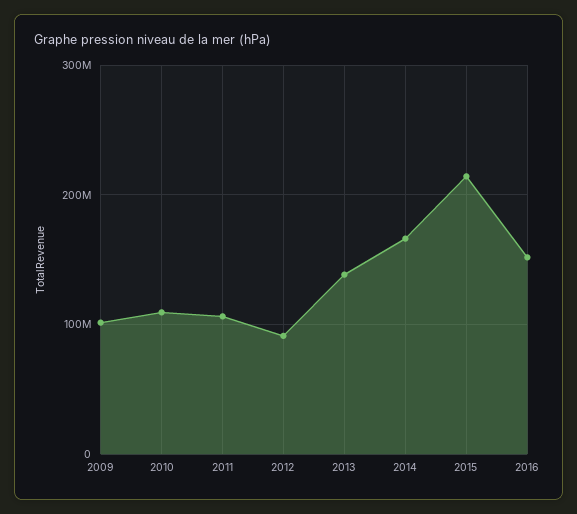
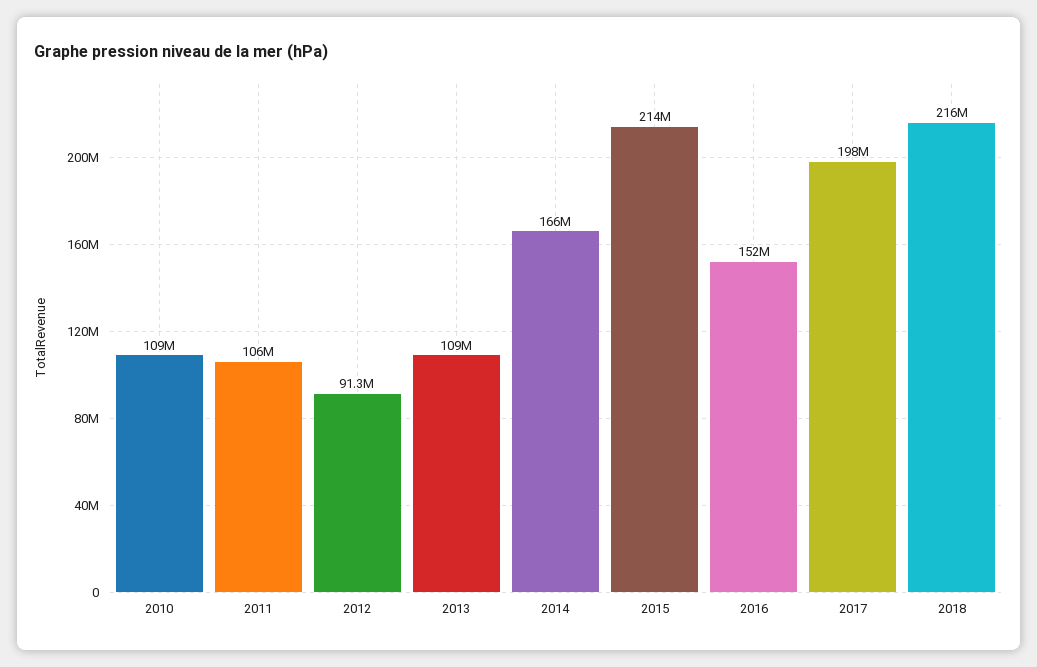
2009: 100000000 -> none
2013: 140000000 -> 109000000
2017: none -> 198000000
2018: none -> 216000000

